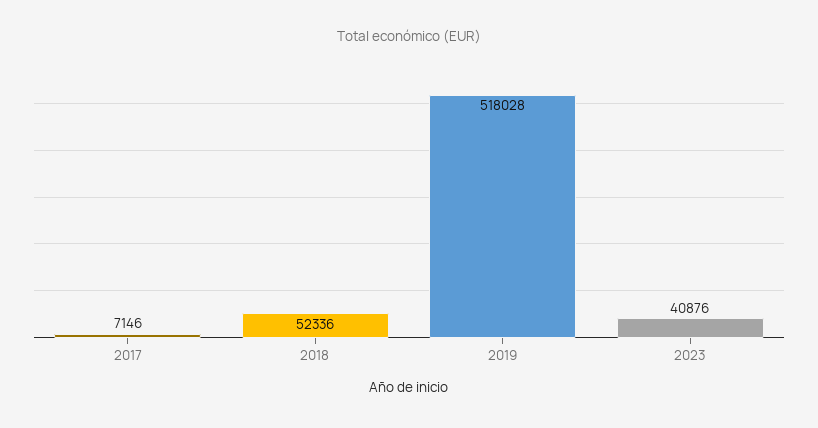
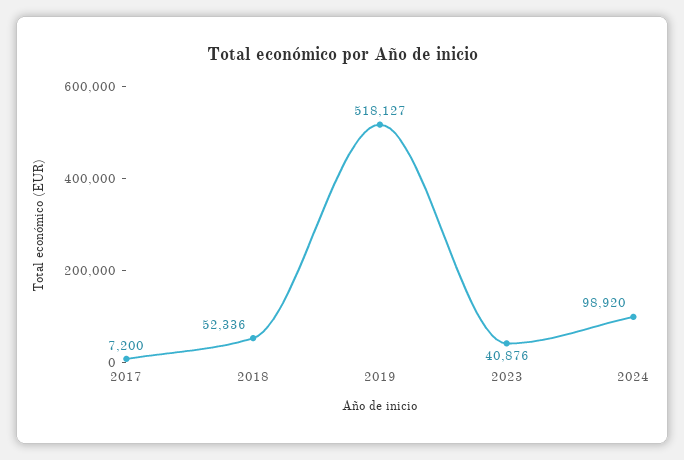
2017: 7146 -> 7200
2019: 518028 -> 518127
2024: none -> 98920

